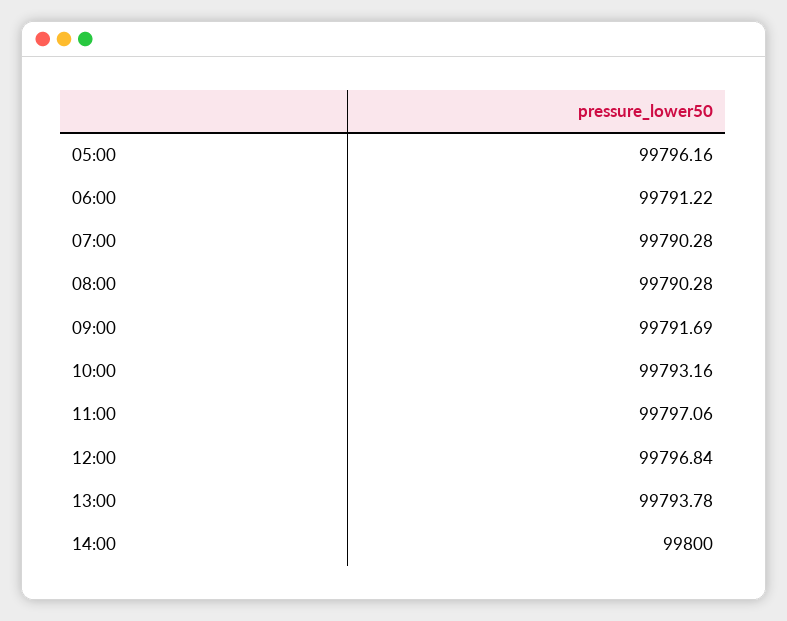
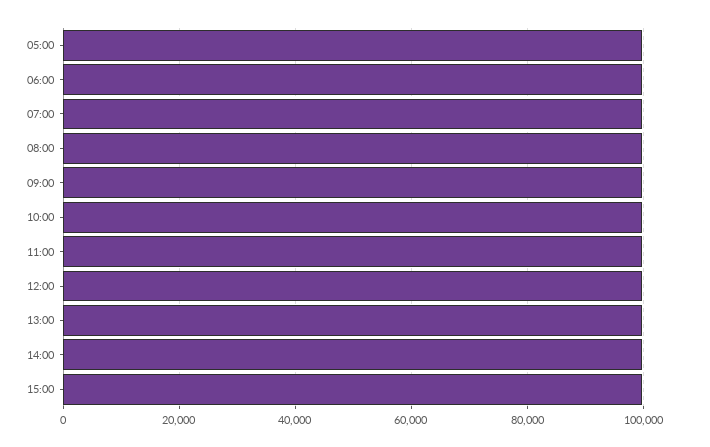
15:00: none -> 100000

